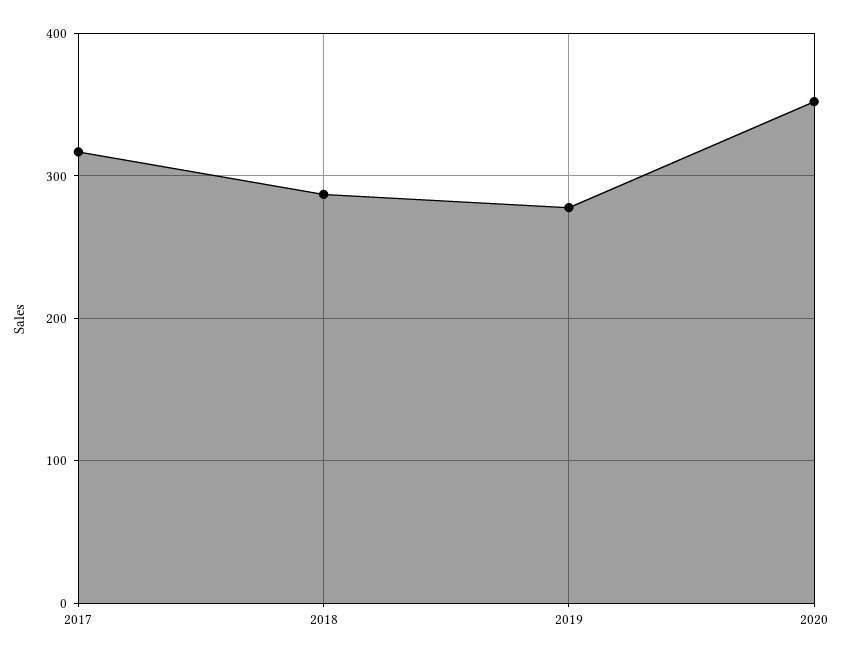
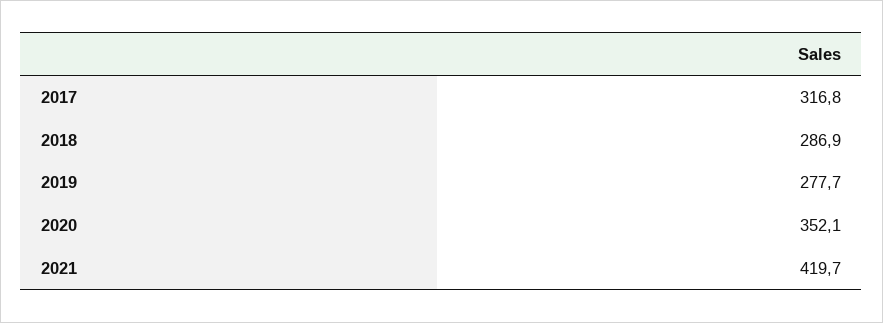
2021: none -> 419.7

